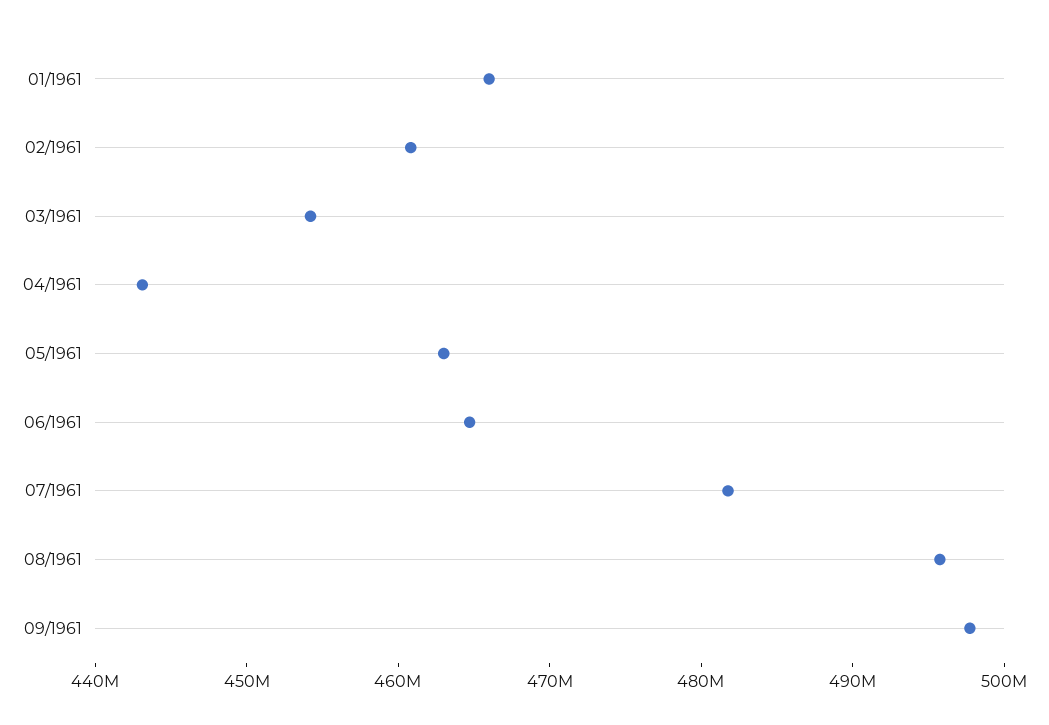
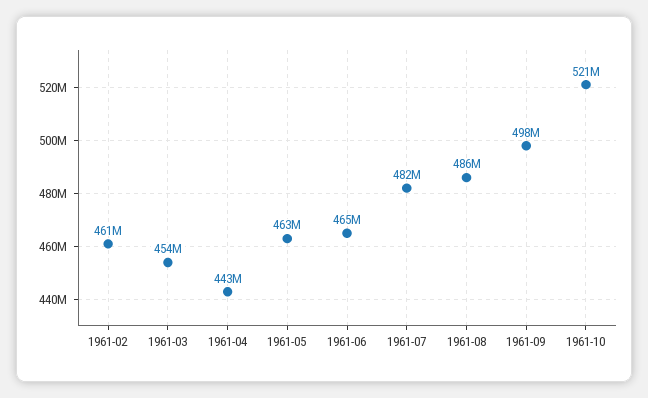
01/1961: 466000000 -> none
08/1961: 496000000 -> 486000000
1961-10: none -> 521000000

